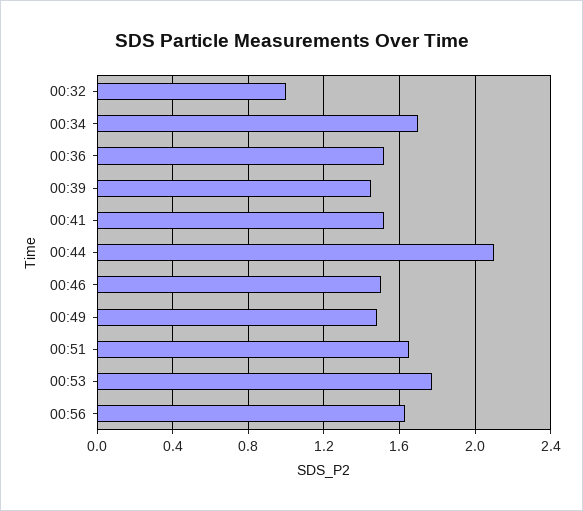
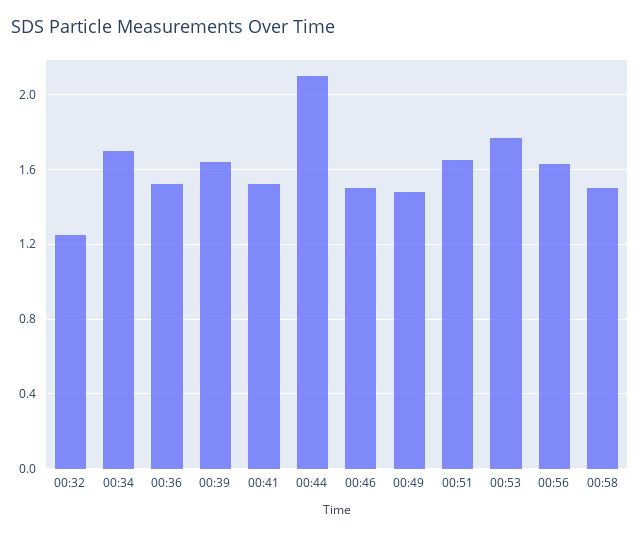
00:32: 1 -> 1.25
00:39: 1.45 -> 1.65
00:58: none -> 1.5

